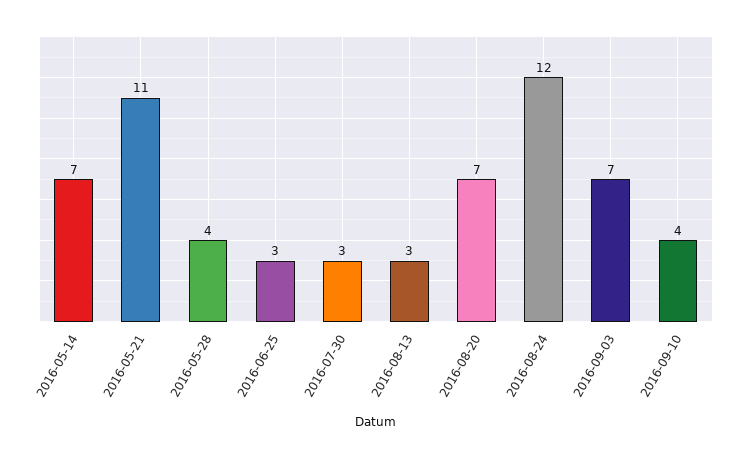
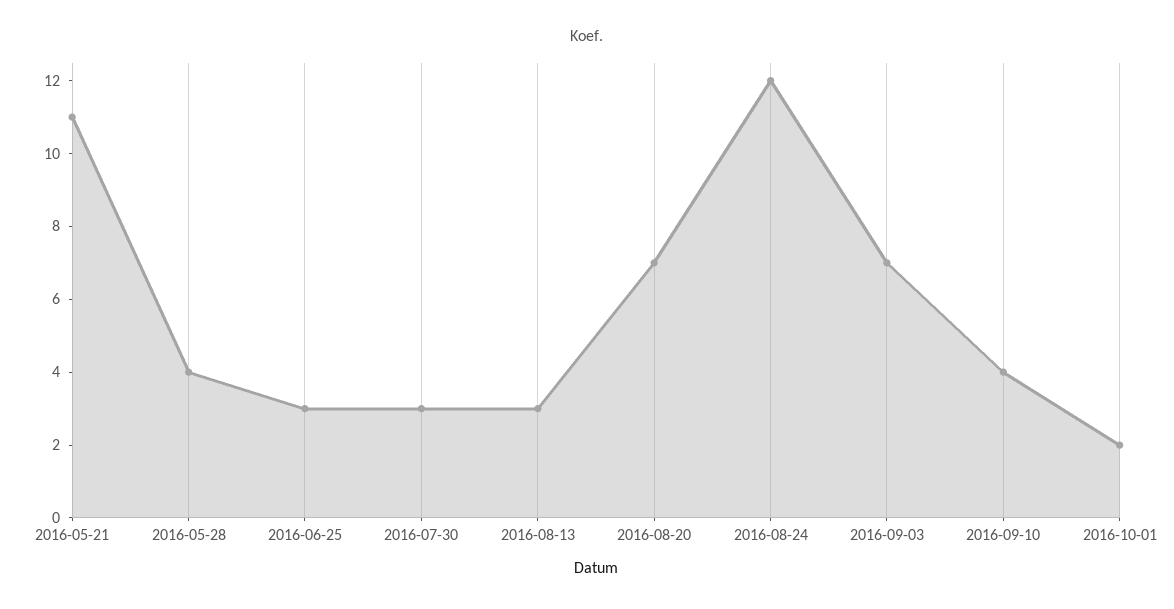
2016-05-14: 7 -> none
2016-10-01: none -> 2

